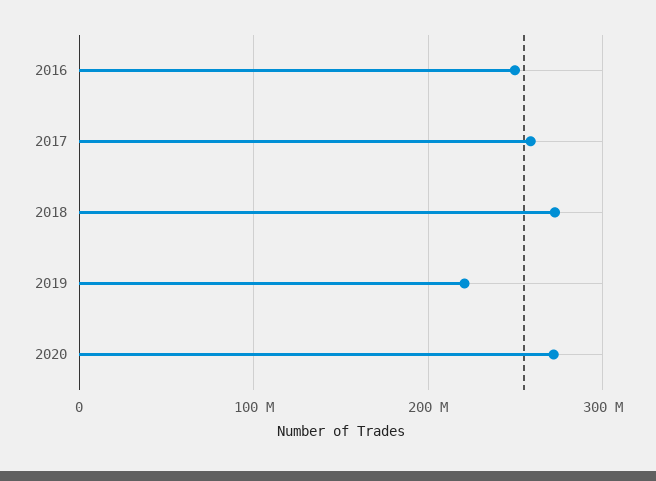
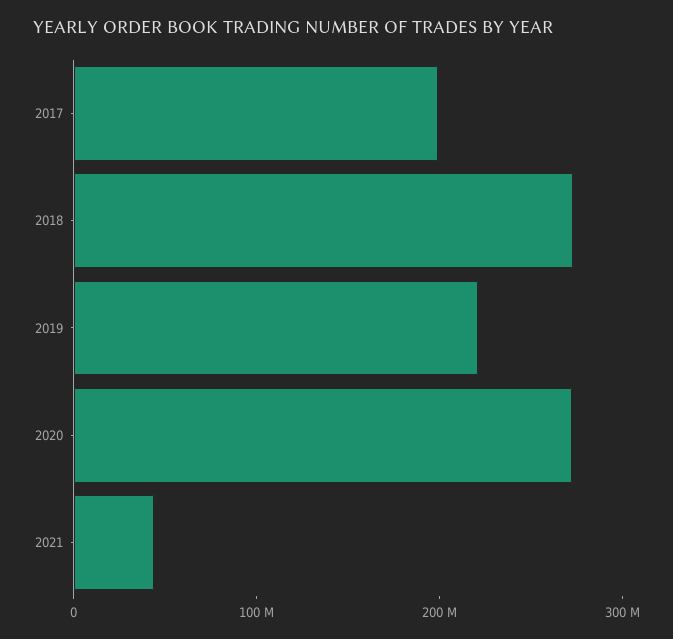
2016: 250000000 -> none
2017: 260000000 -> 200000000
2021: none -> 40000000

